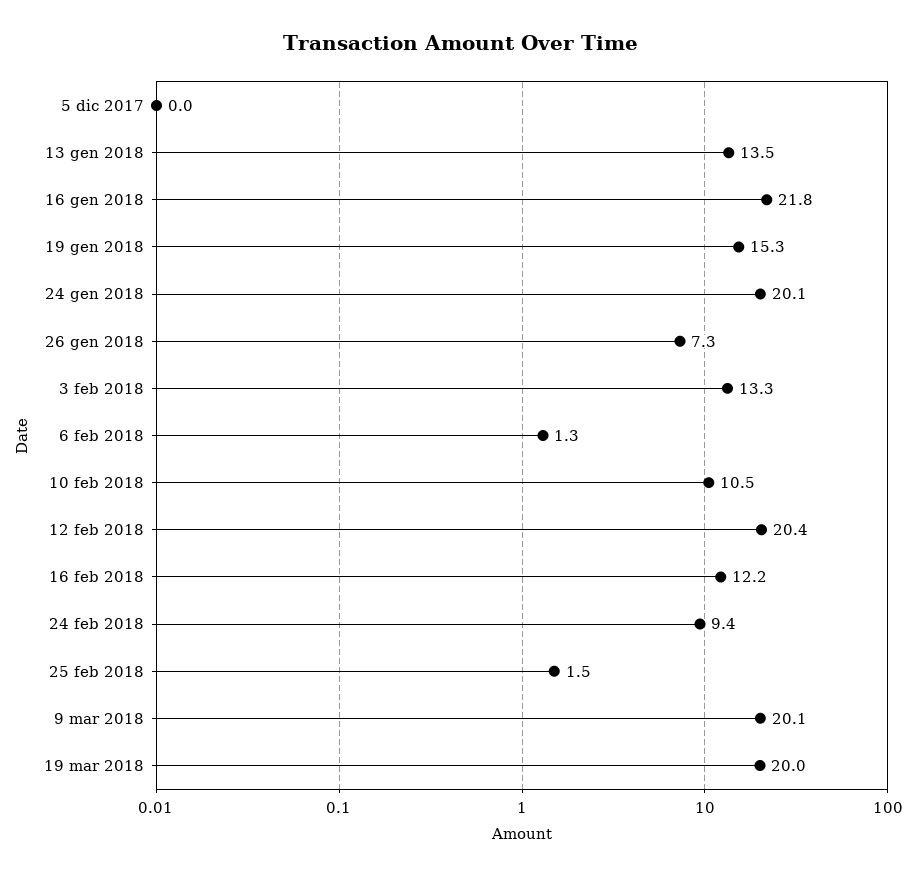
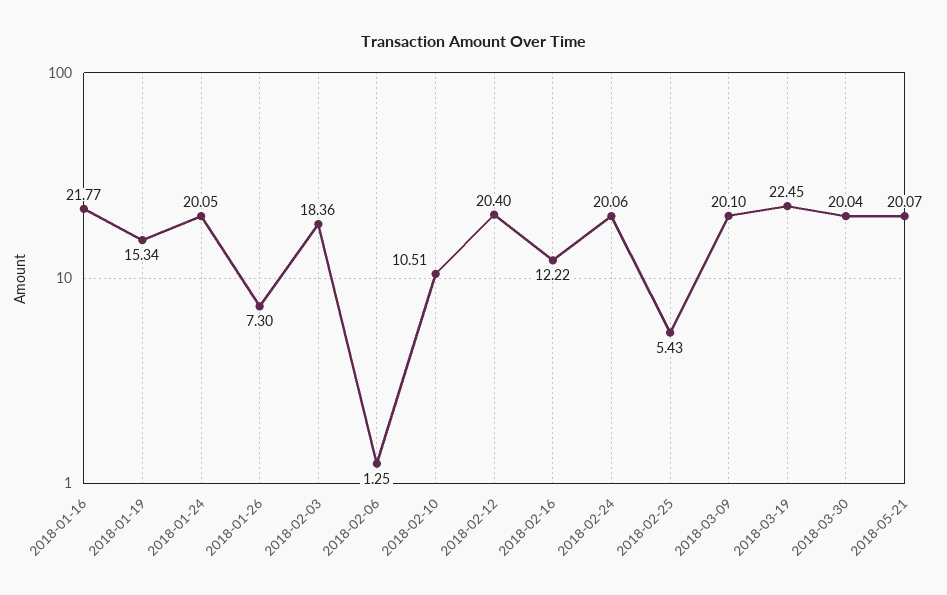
5 dic 2017: 0 -> none
13 gen 2018: 13.5 -> none
3 feb 2018: 13.3 -> 18.36
24 feb 2018: 9.4 -> 20.06
25 feb 2018: 1.5 -> 5.43
19 mar 2018: 20 -> 22.45
2018-03-30: none -> 20.04
2018-05-21: none -> 20.07

